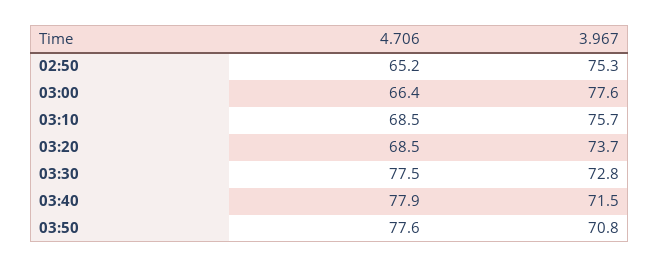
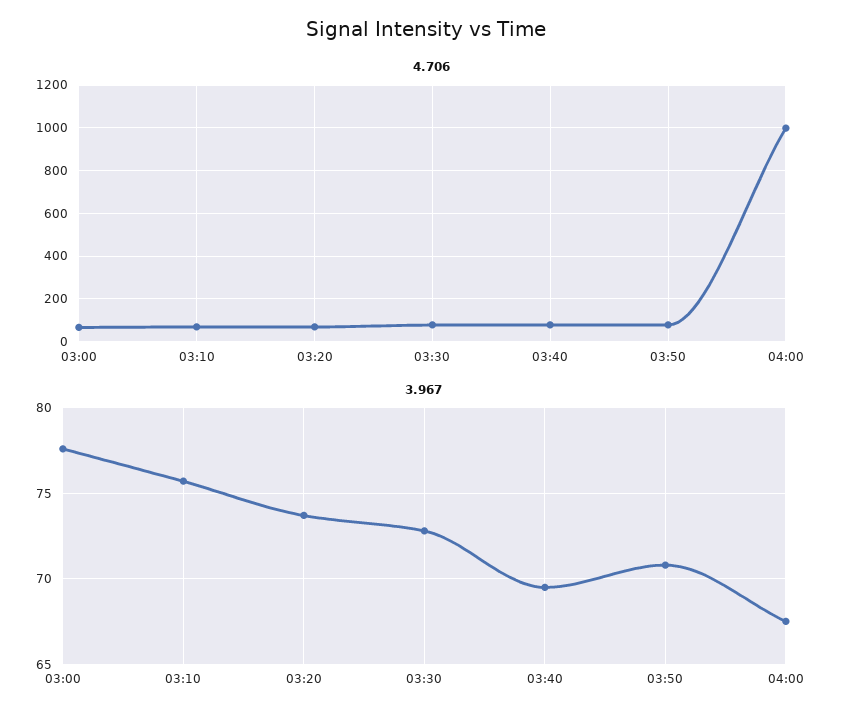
4.706, 02:50: 65.2 -> none
3.967, 02:50: 75.3 -> none
3.967, 03:40: 71.5 -> 69.5
4.706, 04:00: none -> 1000
3.967, 04:00: none -> 67.5

